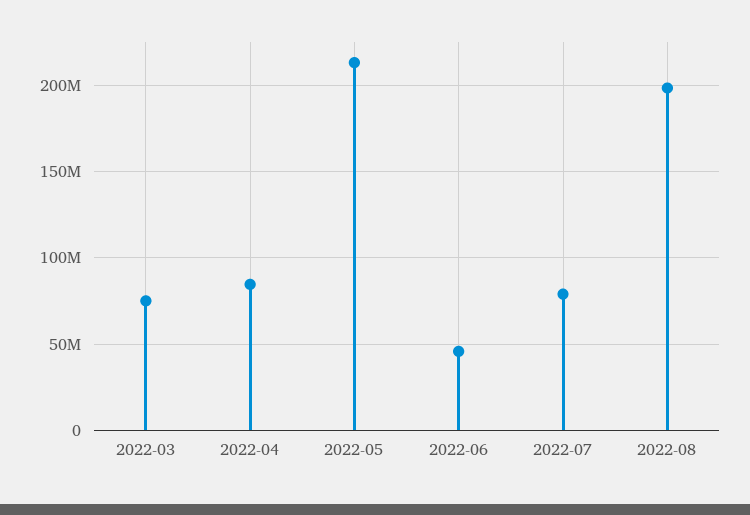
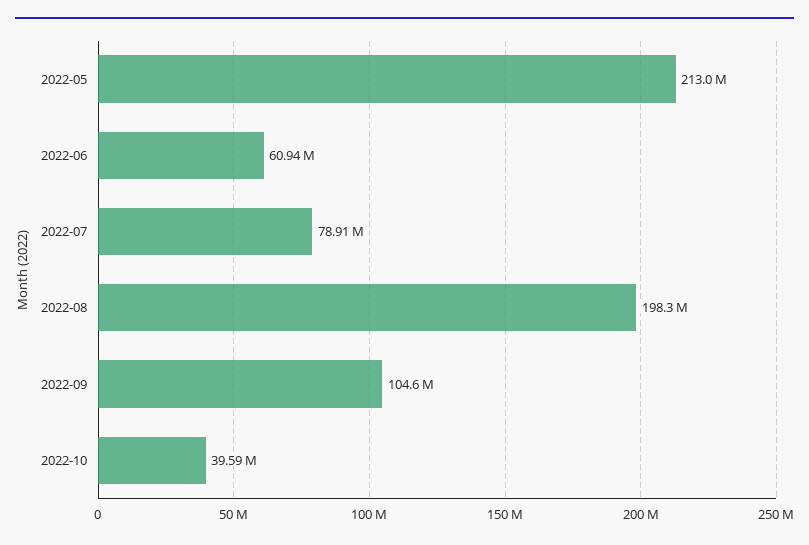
2022-03: 75000000 -> none
2022-04: 85000000 -> none
2022-06: 45000000 -> 60940000
2022-09: none -> 104600000
2022-10: none -> 39590000

